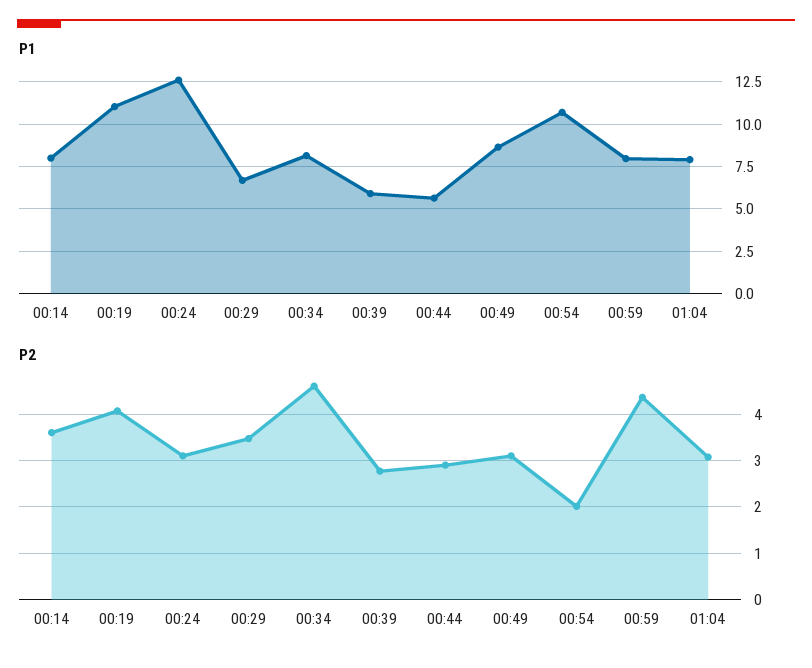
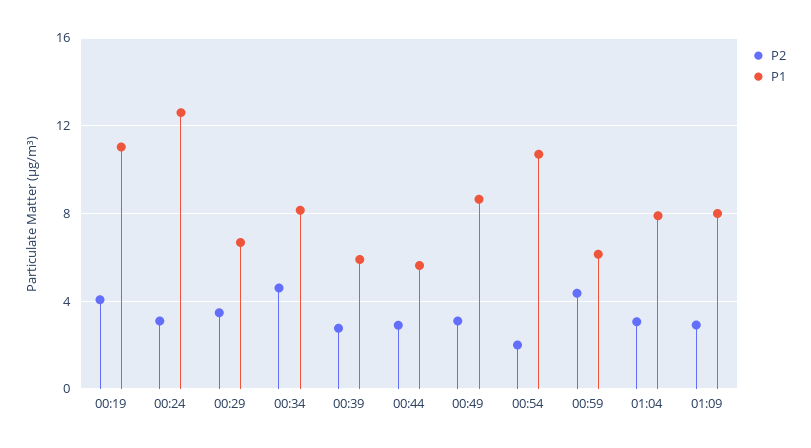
P1, 00:14: 8 -> none
P1, 00:59: 8 -> 6
P2, 00:14: 3.6 -> none
P2, 01:09: none -> 3
P1, 01:09: none -> 8

